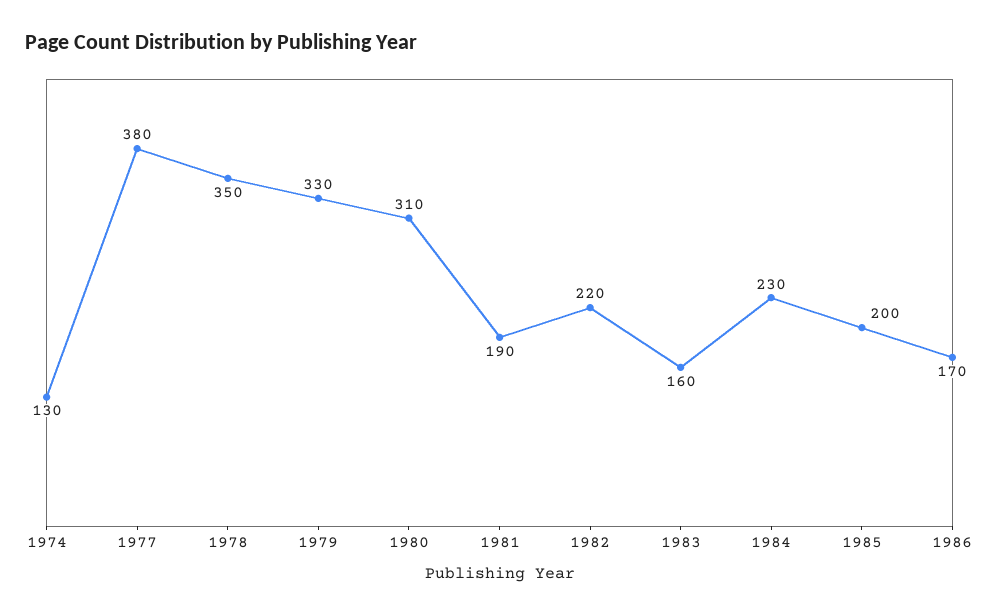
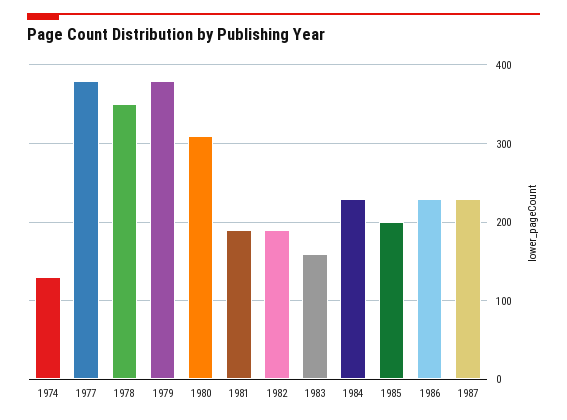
1979: 330 -> 380
1982: 220 -> 190
1986: 170 -> 230
1987: none -> 230

